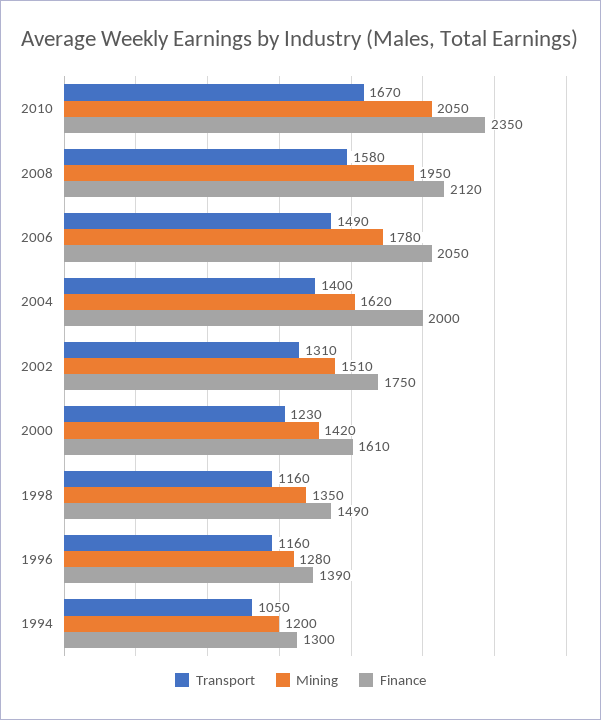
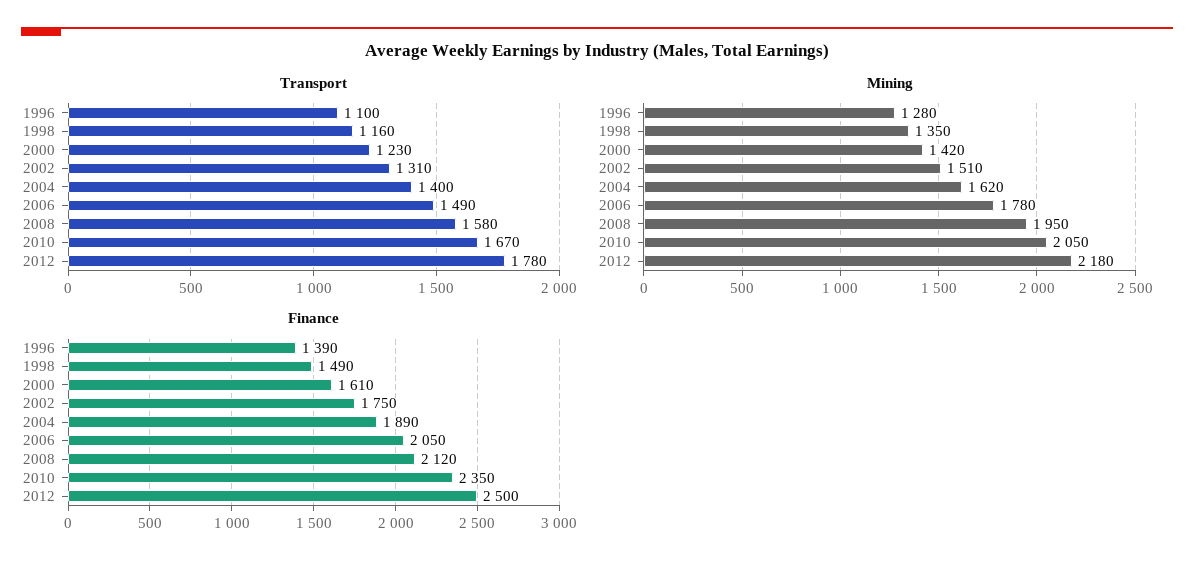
Finance, 2004: 2000 -> 1890
Transport, 1996: 1160 -> 1100
Transport, 1994: 1050 -> none
Mining, 1994: 1200 -> none
Finance, 1994: 1300 -> none
Transport, 2012: none -> 1780
Mining, 2012: none -> 2180
Finance, 2012: none -> 2500

